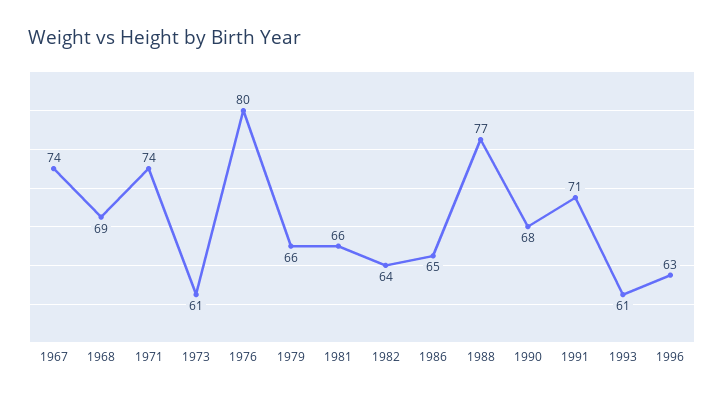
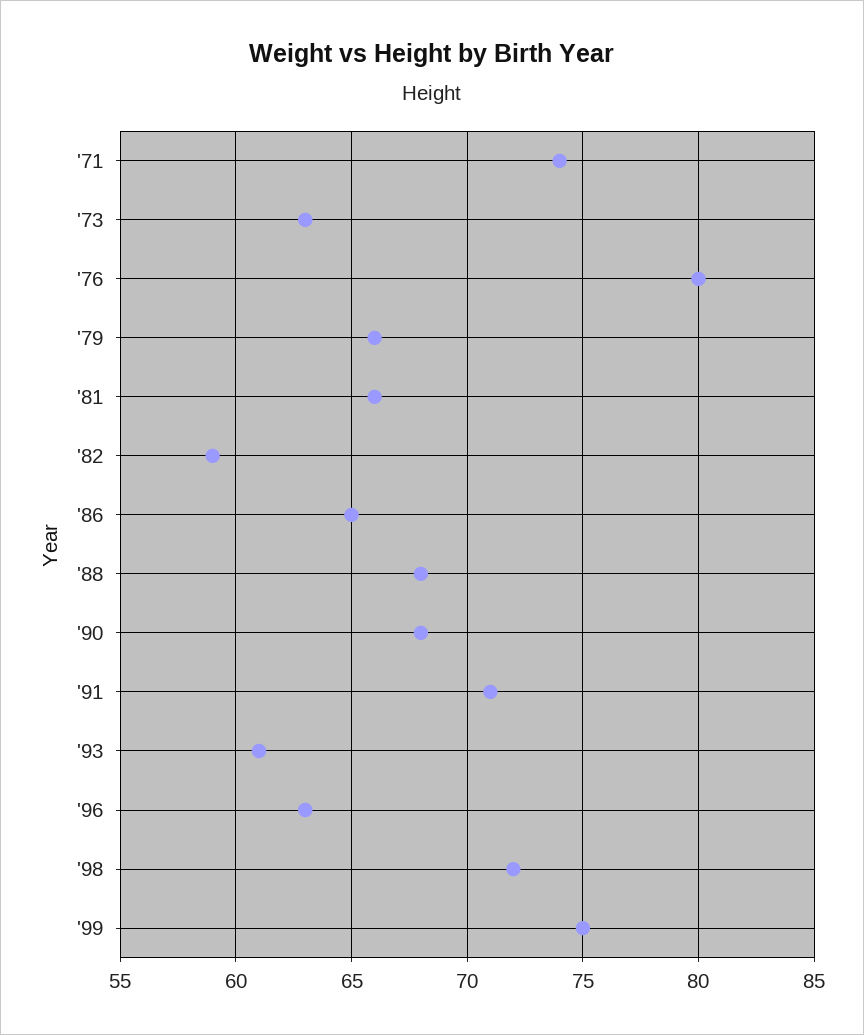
1967: 74 -> none
1968: 69 -> none
1973: 61 -> 63
1982: 64 -> 59
1988: 77 -> 68
'98: none -> 72
'99: none -> 75

